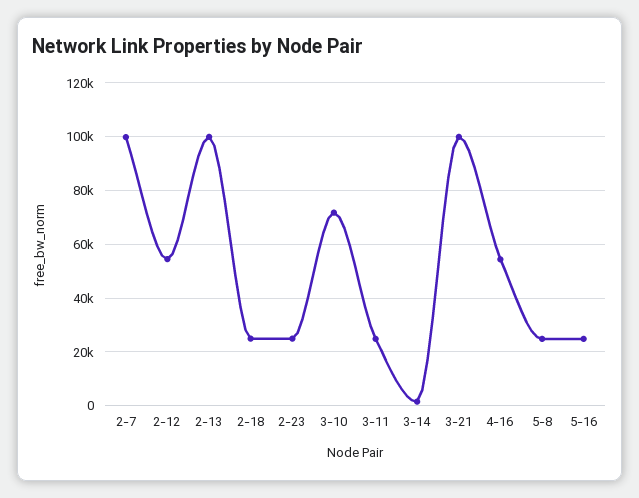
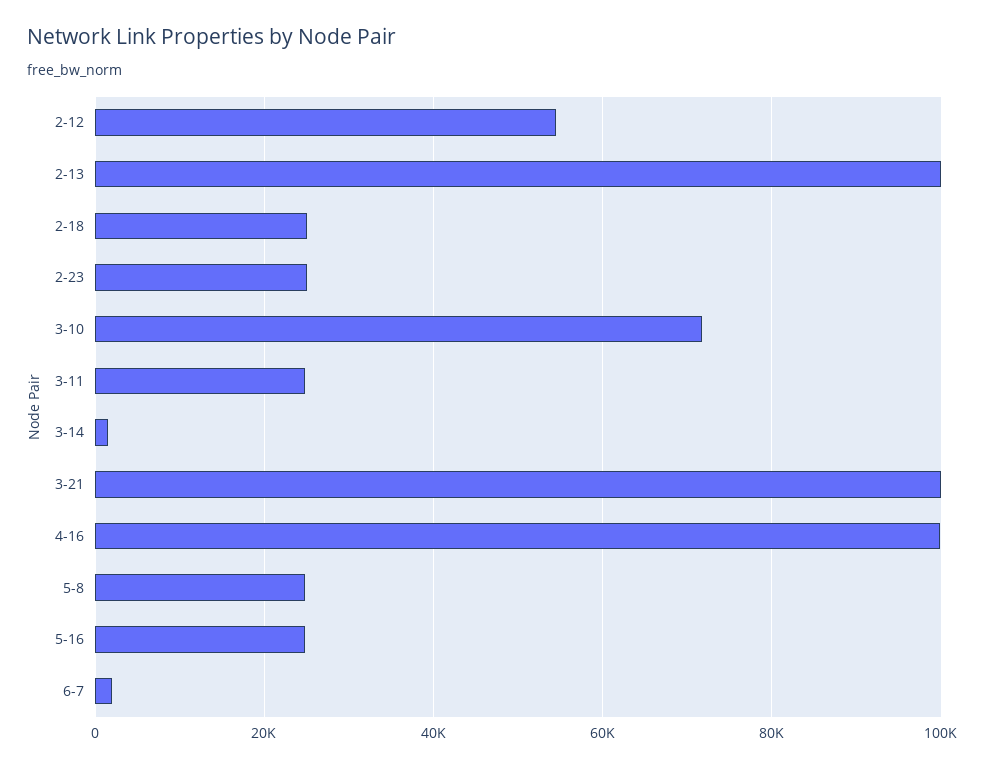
2-7: 100000 -> none
4-16: 55000 -> 100000
6-7: none -> 2000

